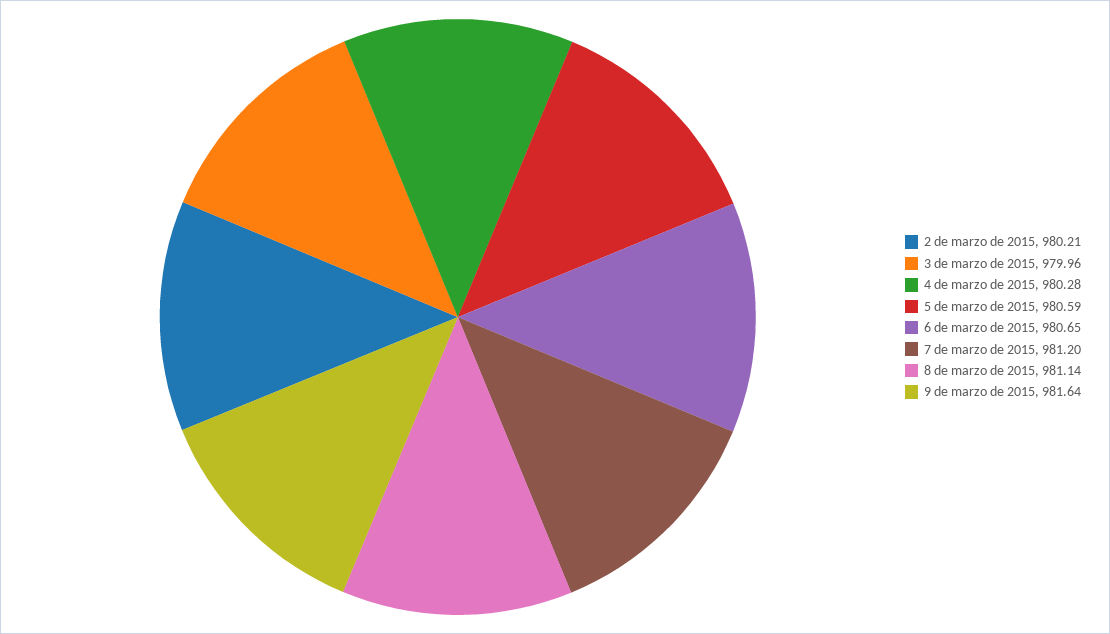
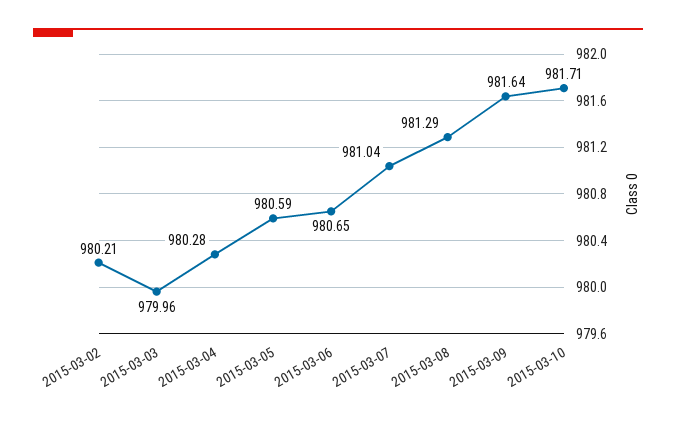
7 de marzo de 2015: 981.2 -> 981.04
8 de marzo de 2015: 981.14 -> 981.29
2015-03-10: none -> 981.71

